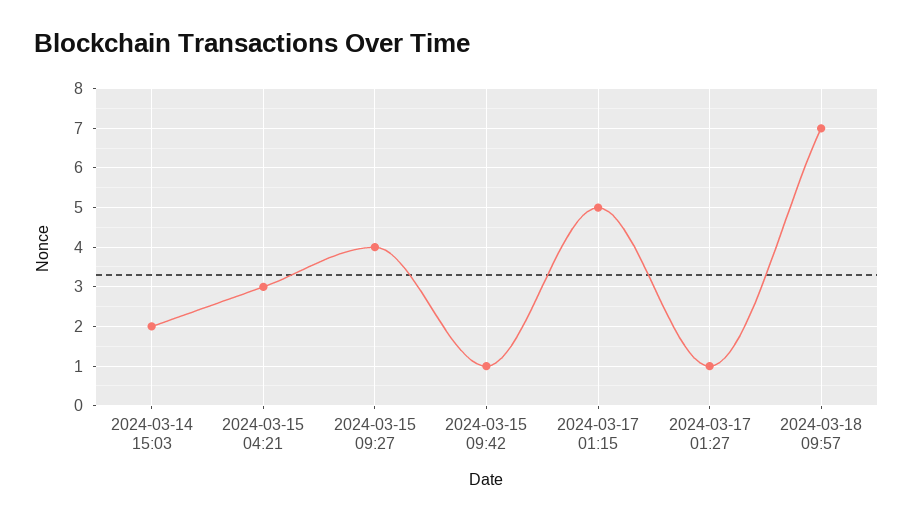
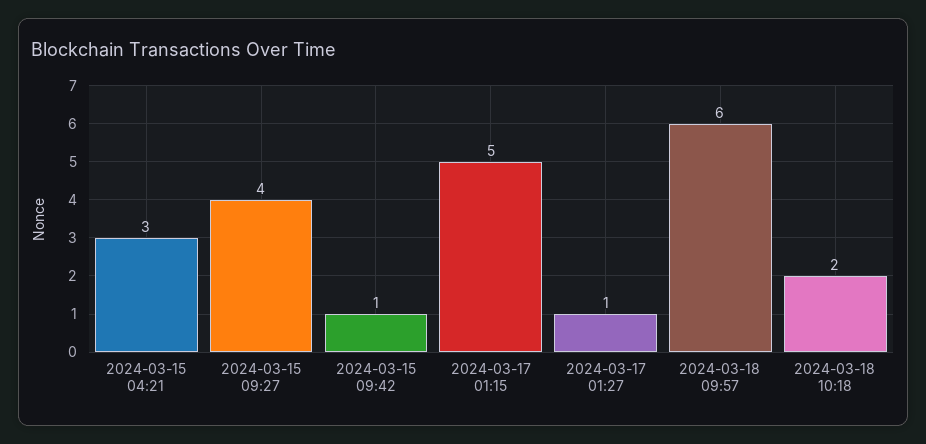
2024-03-14 15:03: 2 -> none
2024-03-18 09:57: 7 -> 6
2024-03-18 10:18: none -> 2

